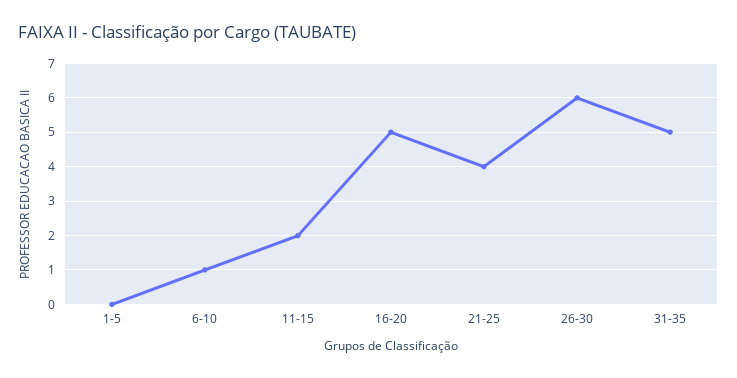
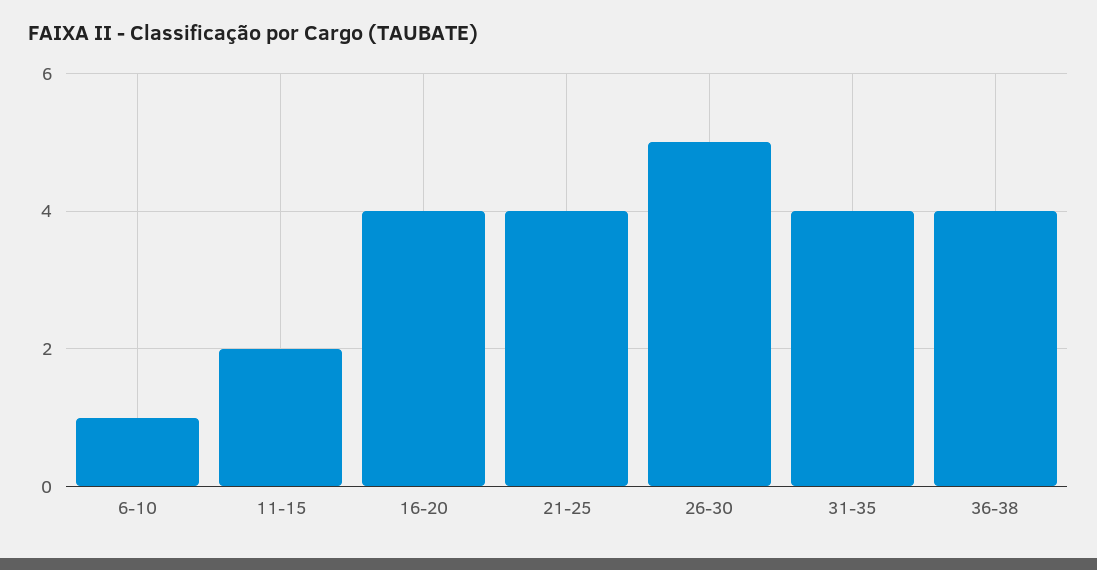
1-5: 0 -> none
16-20: 5 -> 4
26-30: 6 -> 5
31-35: 5 -> 4
36-38: none -> 4

